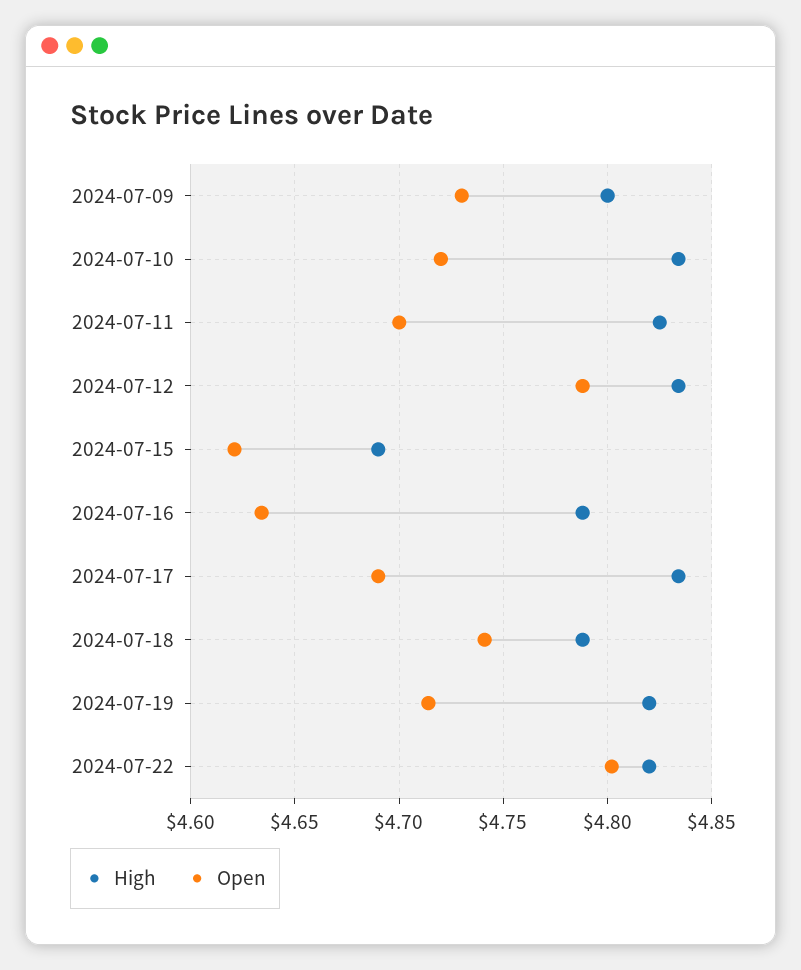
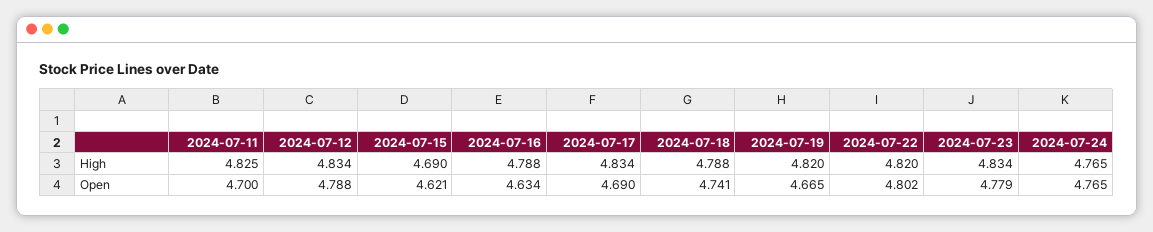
High, 2024-07-09: 4.8 -> none
Open, 2024-07-09: 4.73 -> none
High, 2024-07-10: 4.835 -> none
Open, 2024-07-10: 4.72 -> none
Open, 2024-07-19: 4.715 -> 4.665
High, 2024-07-23: none -> 4.834
High, 2024-07-24: none -> 4.765
Open, 2024-07-23: none -> 4.779
Open, 2024-07-24: none -> 4.765

